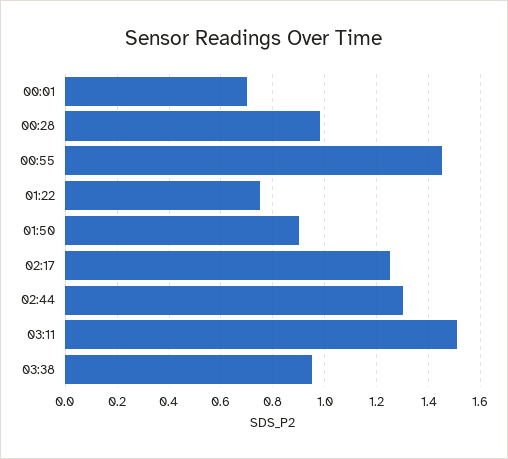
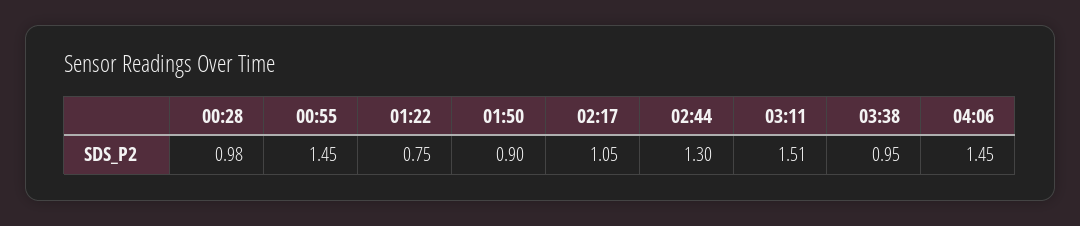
00:01: 0.7 -> none
02:17: 1.25 -> 1.05
04:06: none -> 1.45

